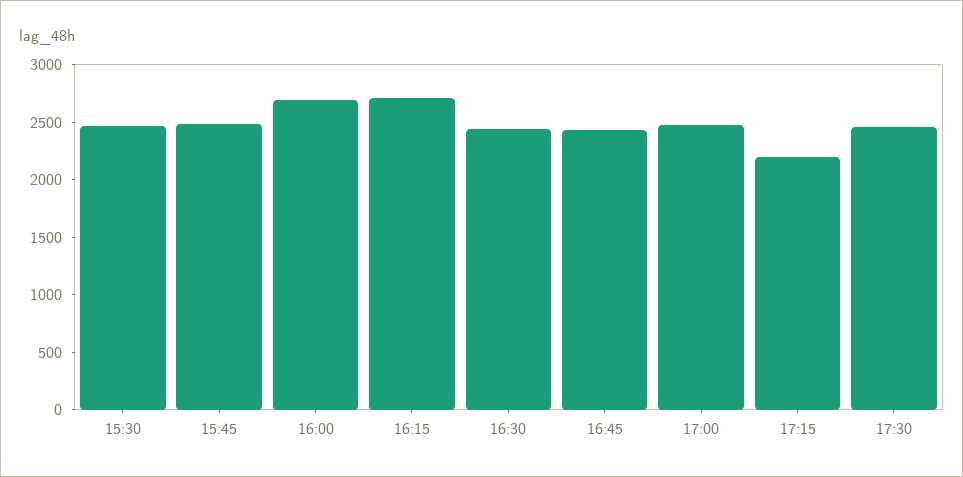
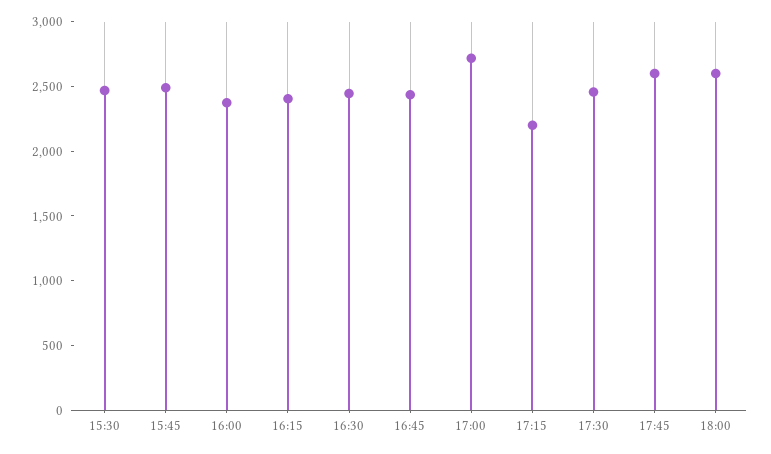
16:00: 2700 -> 2400
16:15: 2700 -> 2400
17:00: 2500 -> 2700
17:45: none -> 2600
18:00: none -> 2600

